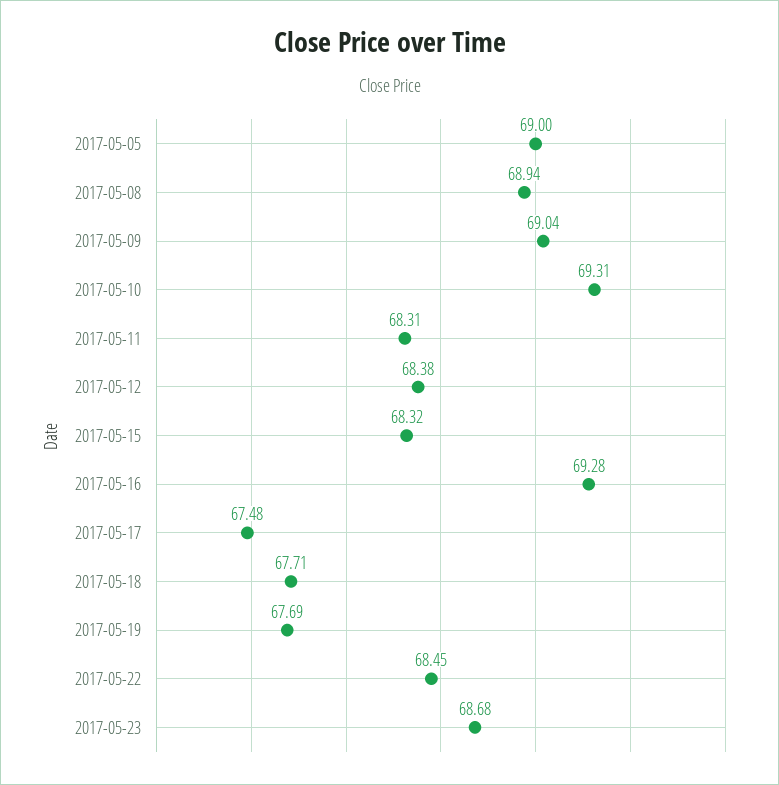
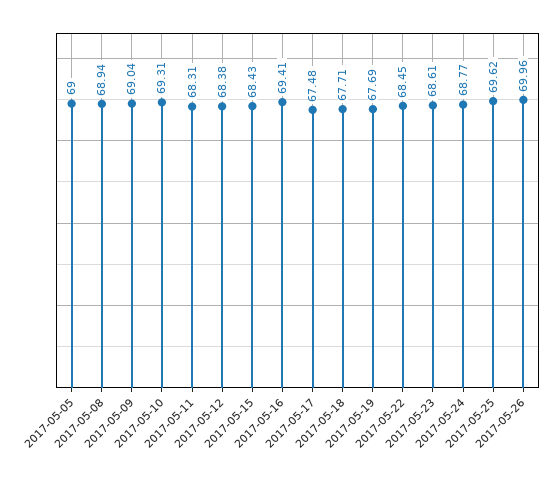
2017-05-15: 68.32 -> 68.43
2017-05-16: 69.28 -> 69.41
2017-05-23: 68.68 -> 68.61
2017-05-24: none -> 68.77
2017-05-25: none -> 69.62
2017-05-26: none -> 69.96

